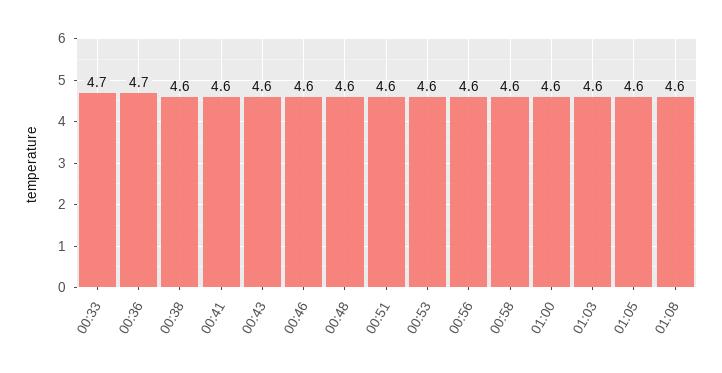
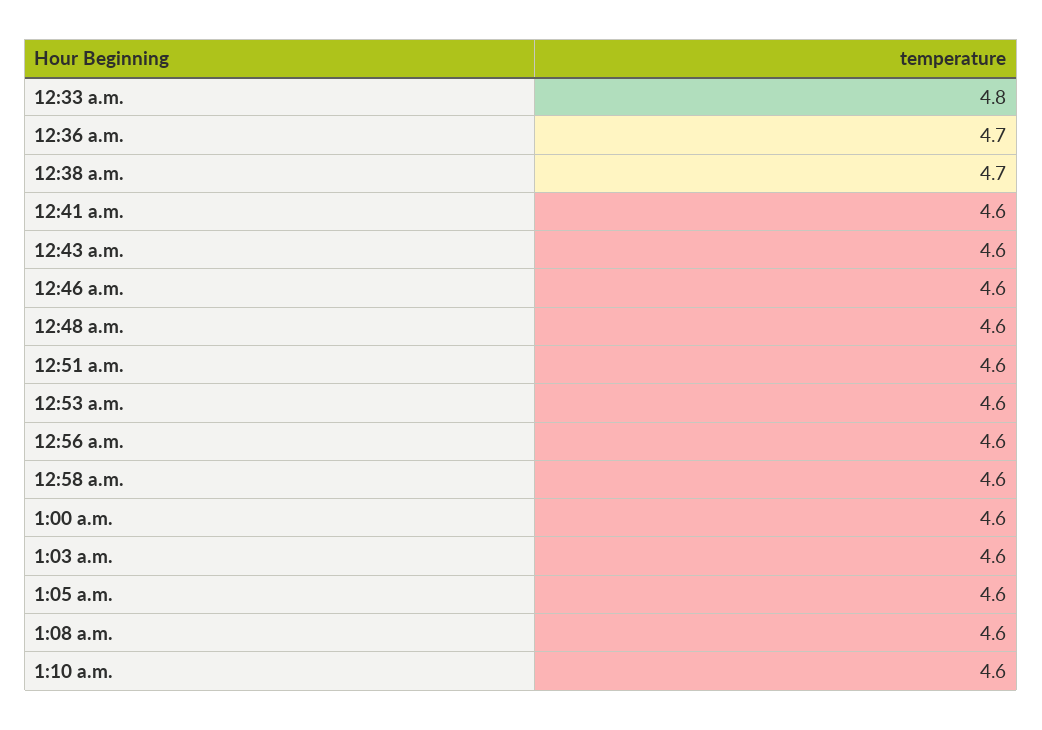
00:33: 4.7 -> 4.8
00:38: 4.6 -> 4.7
1:10 a.m.: none -> 4.6

